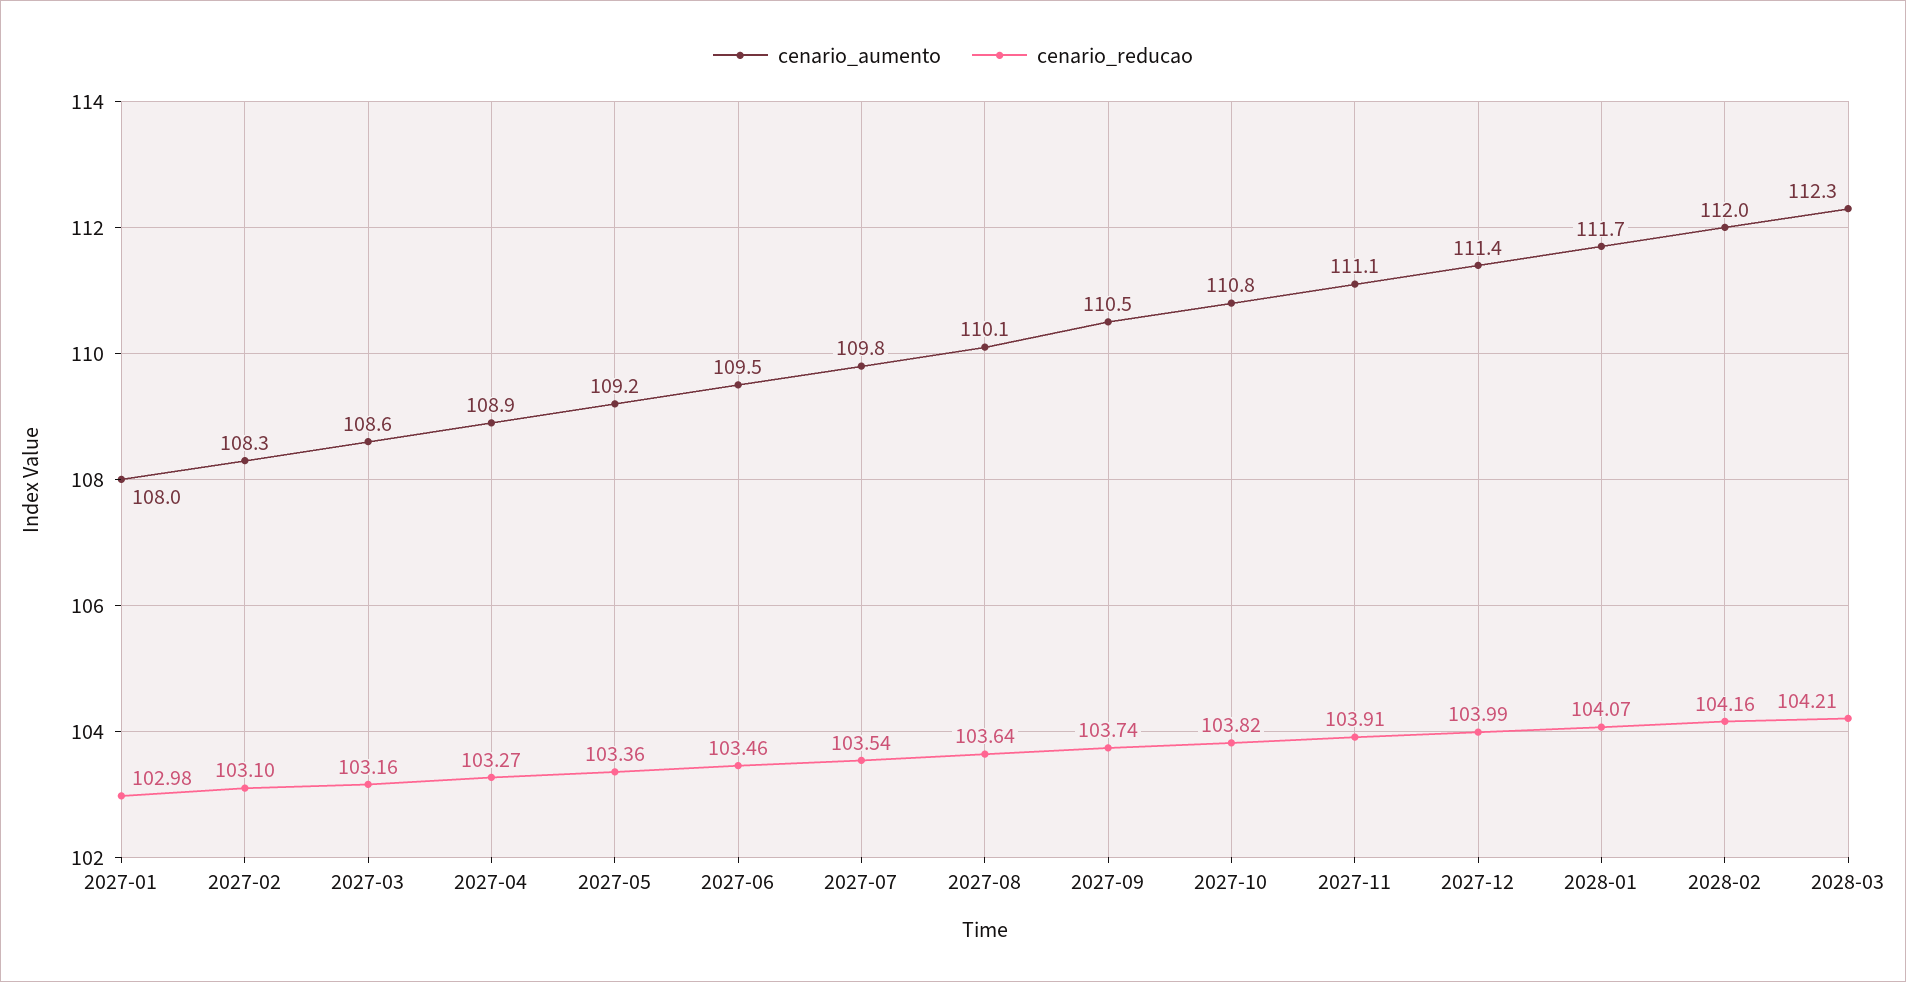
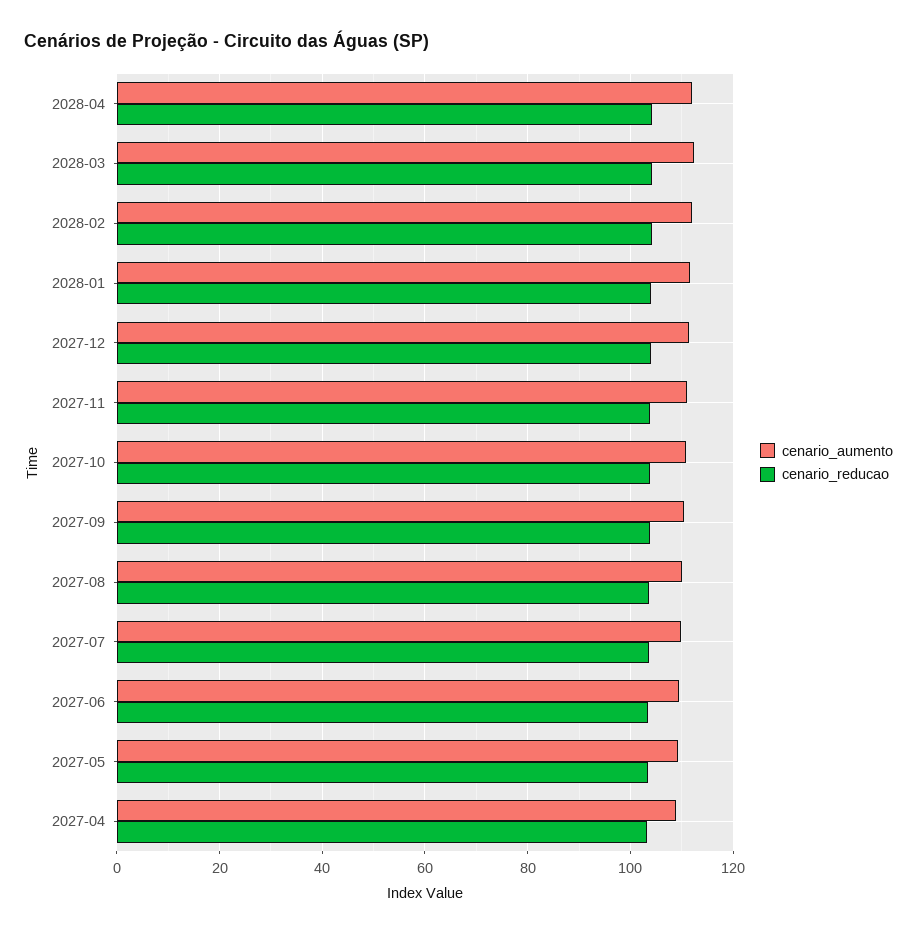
cenario_aumento, 2027-01: 108 -> none
cenario_reducao, 2027-01: 102.98 -> none
cenario_aumento, 2027-02: 108.3 -> none
cenario_reducao, 2027-02: 103.1 -> none
cenario_aumento, 2027-03: 108.6 -> none
cenario_reducao, 2027-03: 103.16 -> none
cenario_aumento, 2028-04: none -> 112
cenario_reducao, 2028-04: none -> 104

